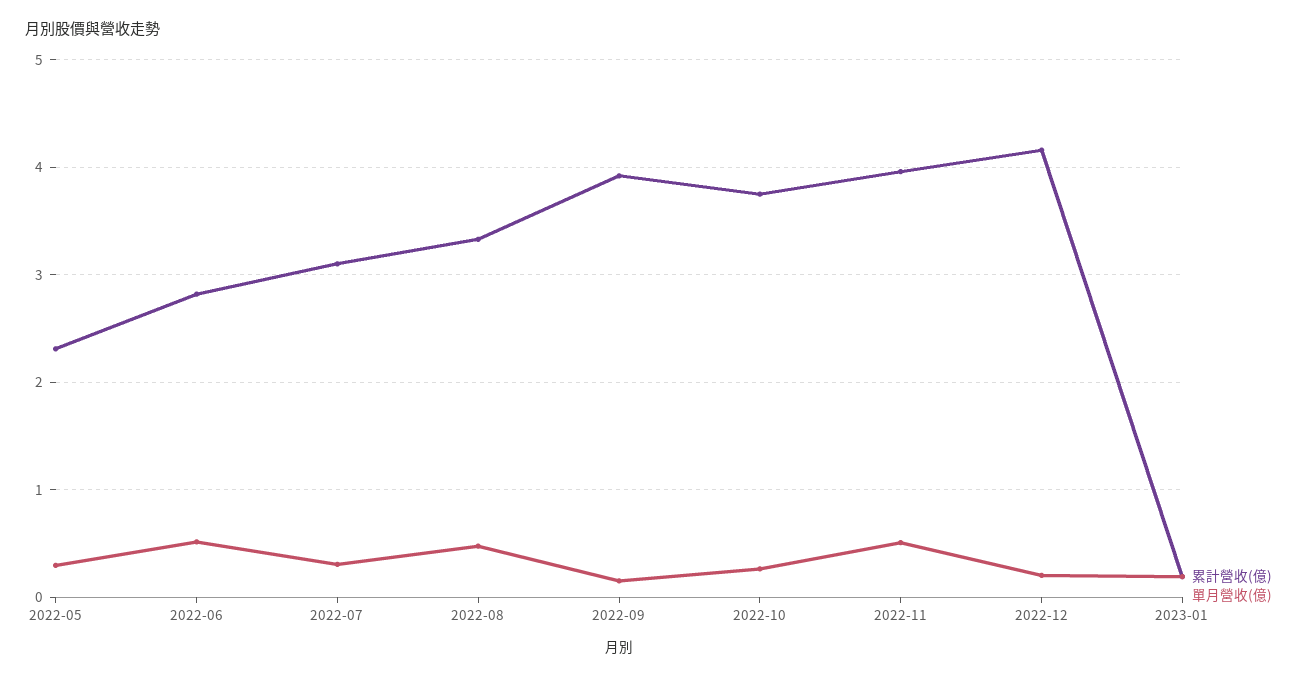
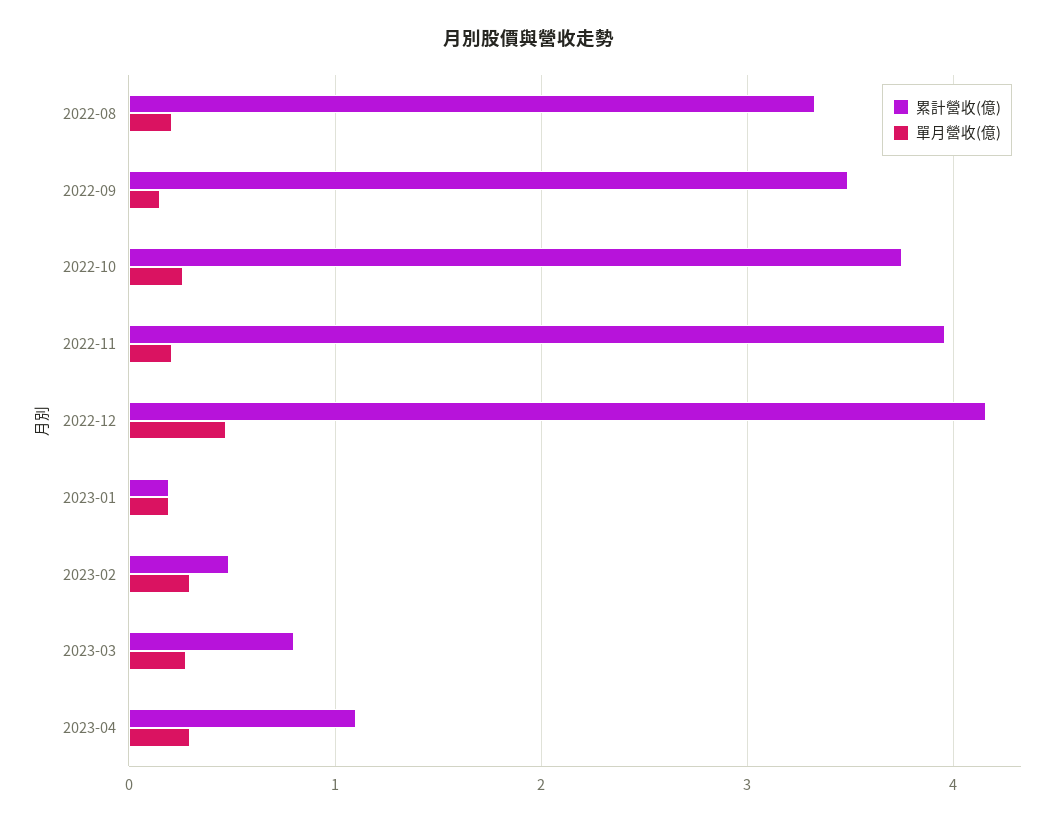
累計營收(億), 2022-05: 2.3 -> none
單月營收(億), 2022-05: 0.3 -> none
累計營收(億), 2022-06: 2.8 -> none
單月營收(億), 2022-06: 0.5 -> none
累計營收(億), 2022-07: 3.1 -> none
單月營收(億), 2022-07: 0.3 -> none
單月營收(億), 2022-08: 0.5 -> 0.2
累計營收(億), 2022-09: 3.9 -> 3.5
單月營收(億), 2022-11: 0.5 -> 0.2
單月營收(億), 2022-12: 0.2 -> 0.5
累計營收(億), 2023-02: none -> 0.5
單月營收(億), 2023-02: none -> 0.3
累計營收(億), 2023-03: none -> 0.8
單月營收(億), 2023-03: none -> 0.3
累計營收(億), 2023-04: none -> 1.1
單月營收(億), 2023-04: none -> 0.3

